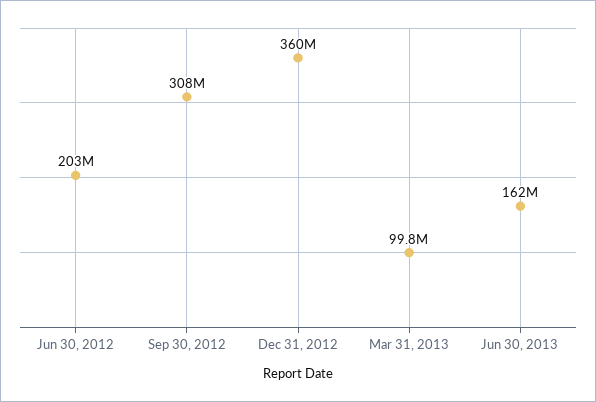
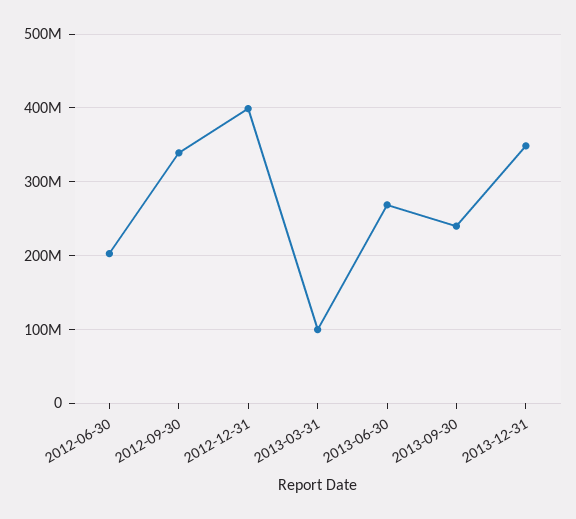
Sep 30, 2012: 308000000 -> 340000000
Dec 31, 2012: 360000000 -> 400000000
Jun 30, 2013: 162000000 -> 270000000
2013-09-30: none -> 240000000
2013-12-31: none -> 350000000

